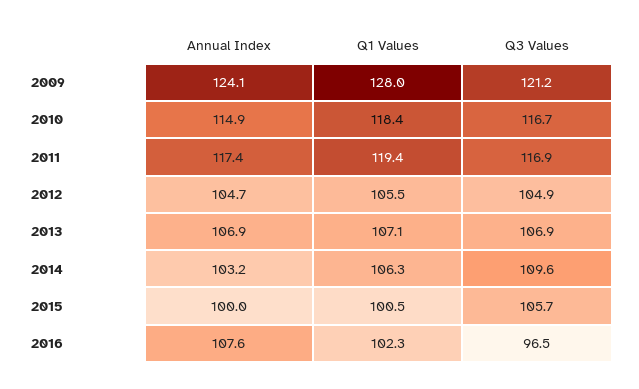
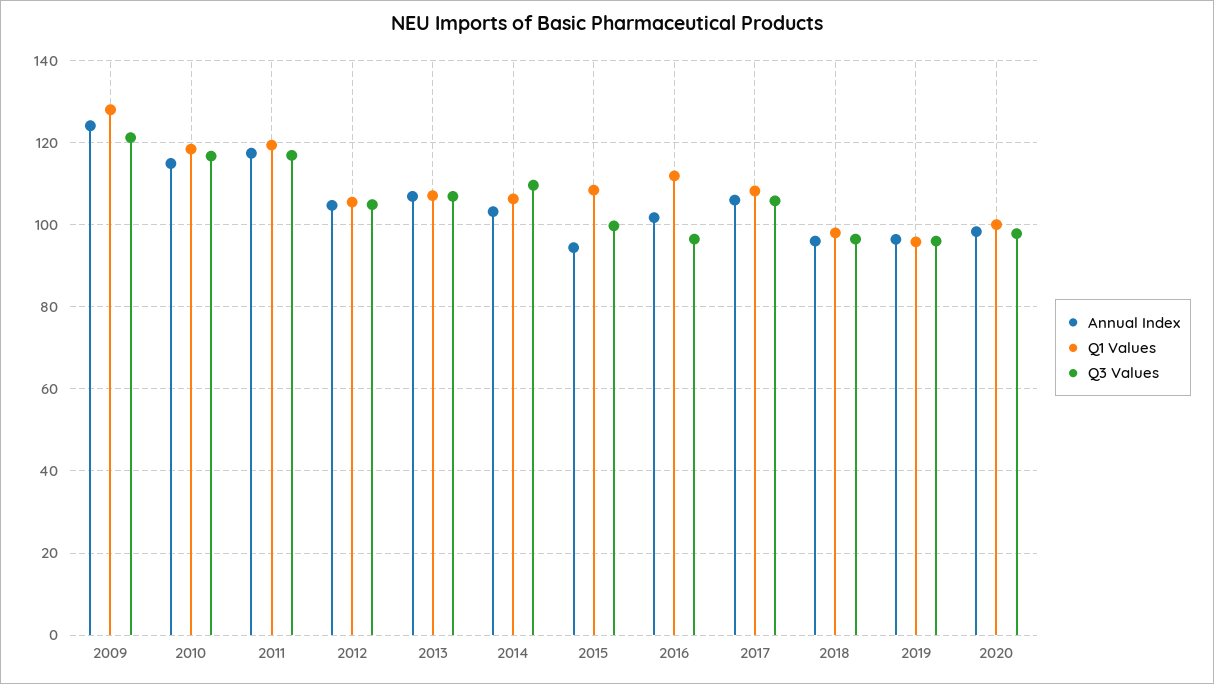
Annual Index, 2015: 100 -> 94
Q1 Values, 2015: 100.5 -> 108
Q3 Values, 2015: 105.7 -> 100
Annual Index, 2016: 107.6 -> 102
Q1 Values, 2016: 102.3 -> 112
Annual Index, 2017: none -> 106
Q1 Values, 2017: none -> 108
Q3 Values, 2017: none -> 106
Annual Index, 2018: none -> 96
Q1 Values, 2018: none -> 98
Q3 Values, 2018: none -> 96
Annual Index, 2019: none -> 96
Q1 Values, 2019: none -> 96
Q3 Values, 2019: none -> 96
Annual Index, 2020: none -> 98
Q1 Values, 2020: none -> 100
Q3 Values, 2020: none -> 98

